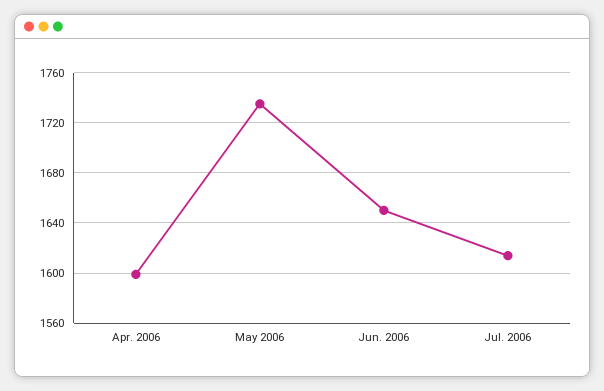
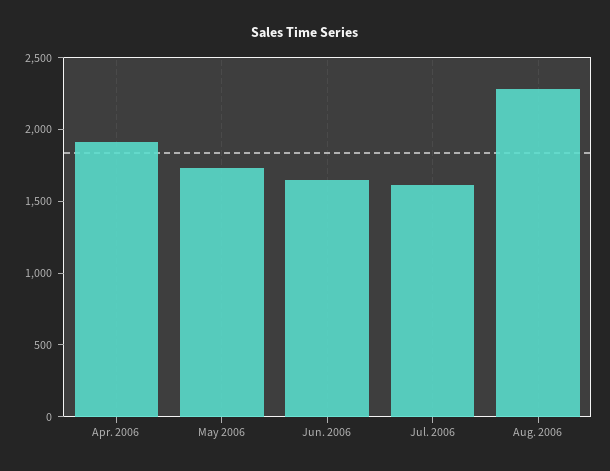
Apr. 2006: 1600 -> 1900
Aug. 2006: none -> 2300

